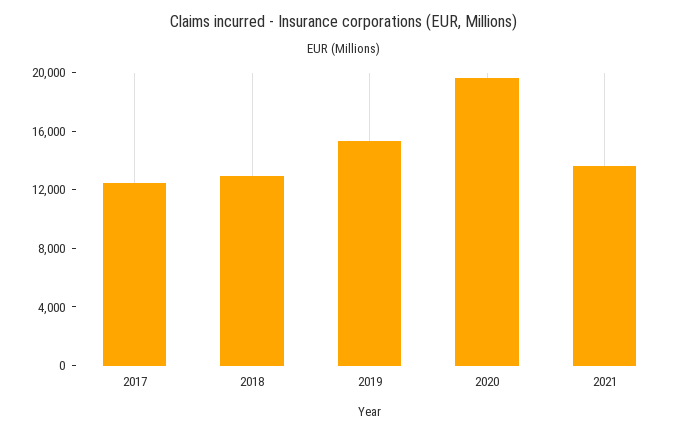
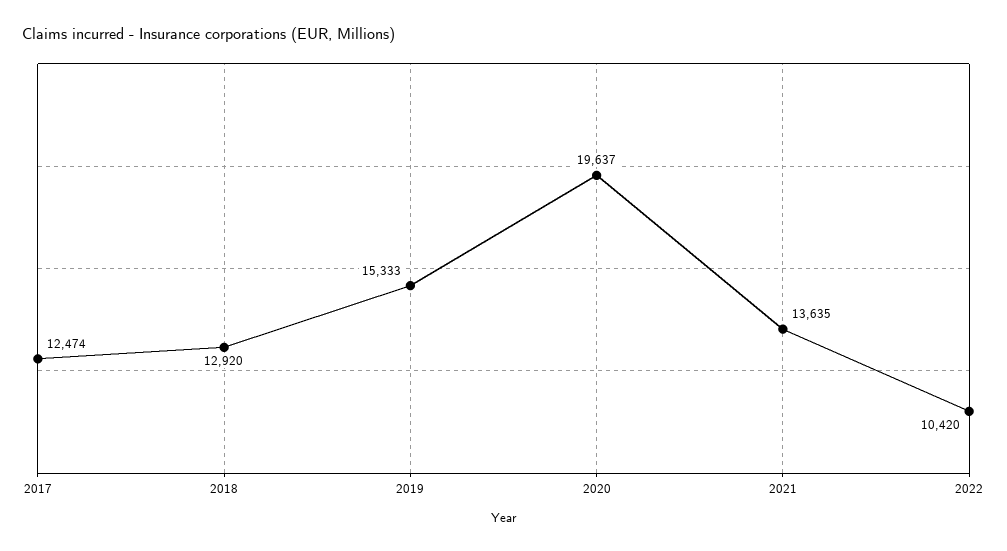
2022: none -> 10420

